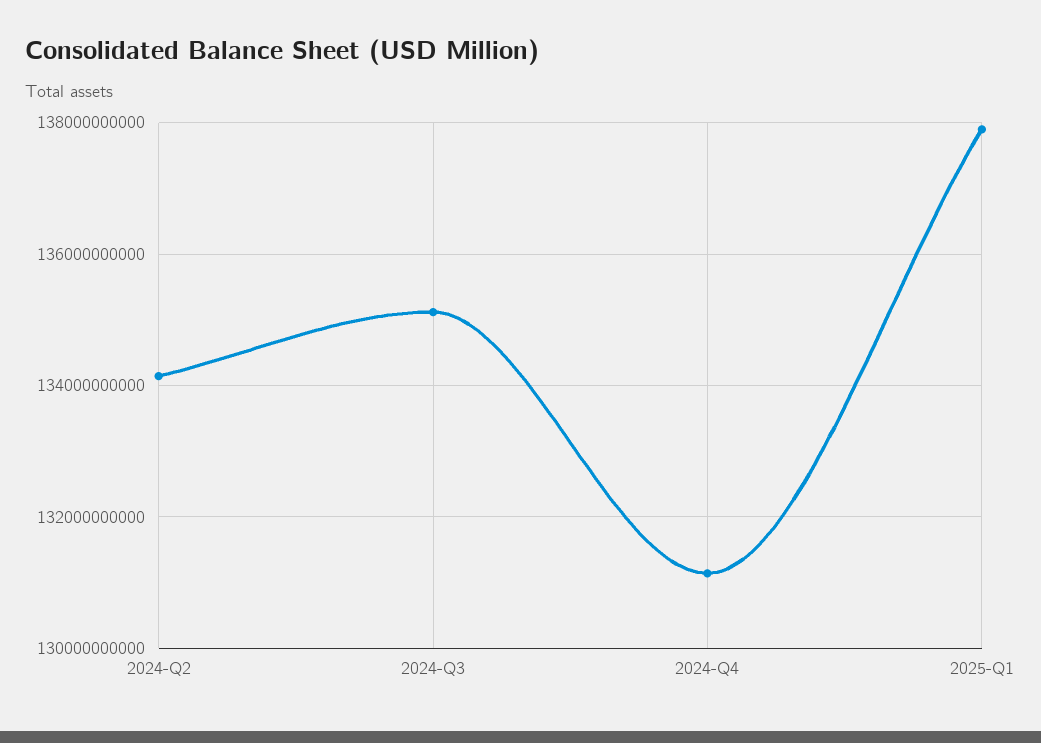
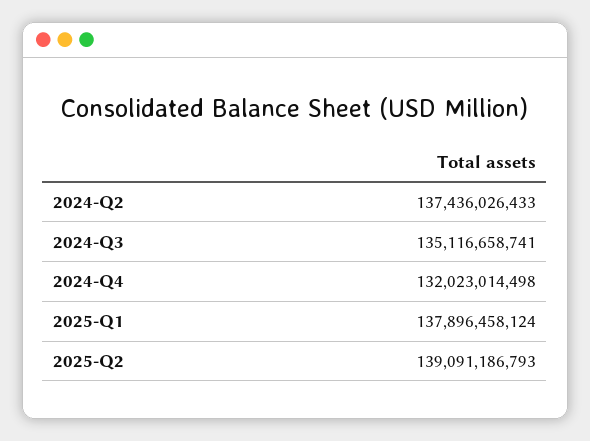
2024-Q2: 134200000000 -> 137436026433
2024-Q4: 131200000000 -> 132023014498
2025-Q2: none -> 139091186793

